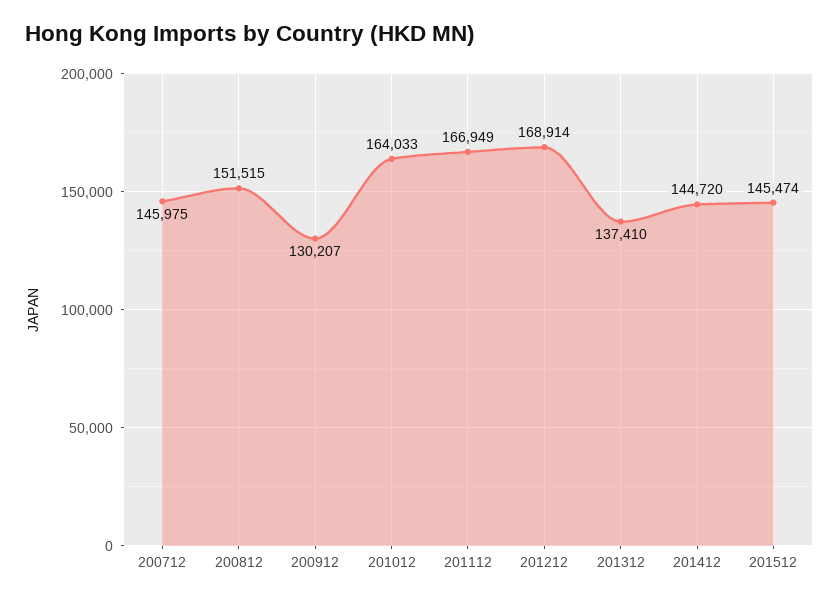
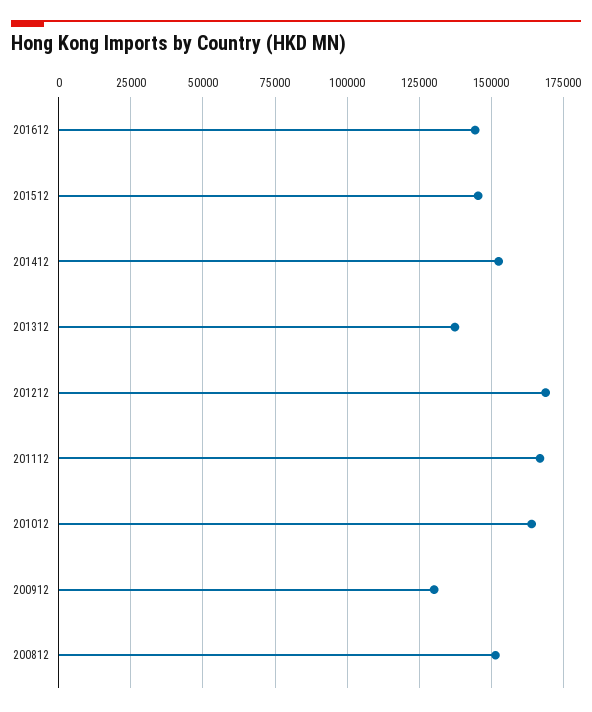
200712: 145975 -> none
201412: 144720 -> 152500
201612: none -> 145000

